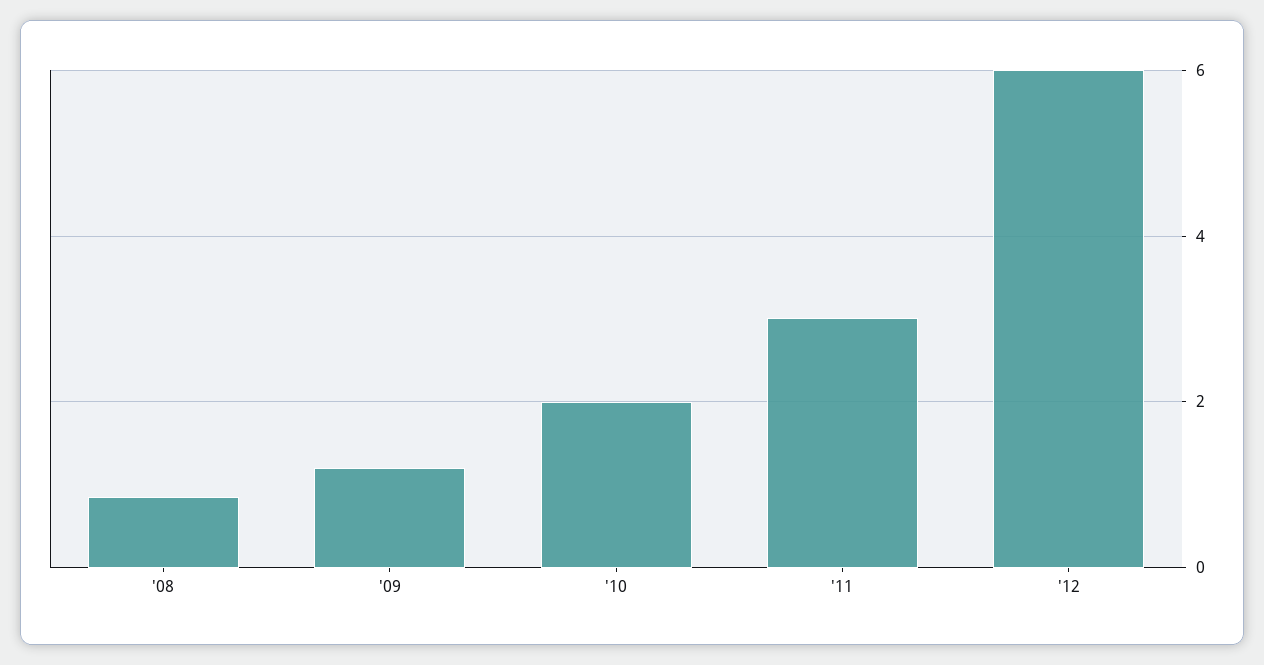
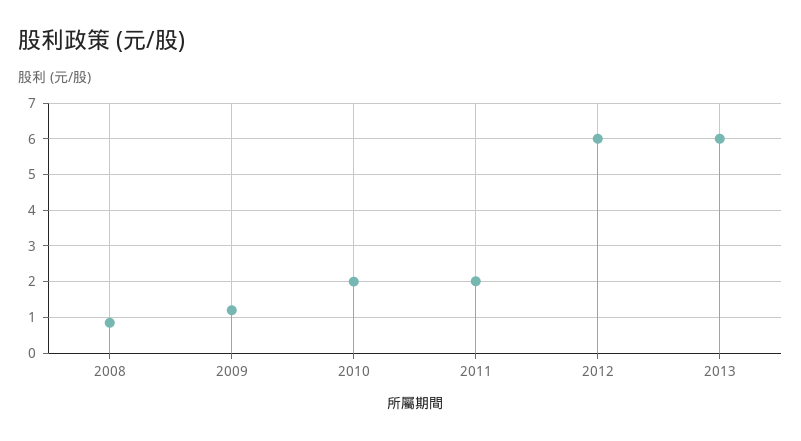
'11: 3 -> 2
2013: none -> 6

